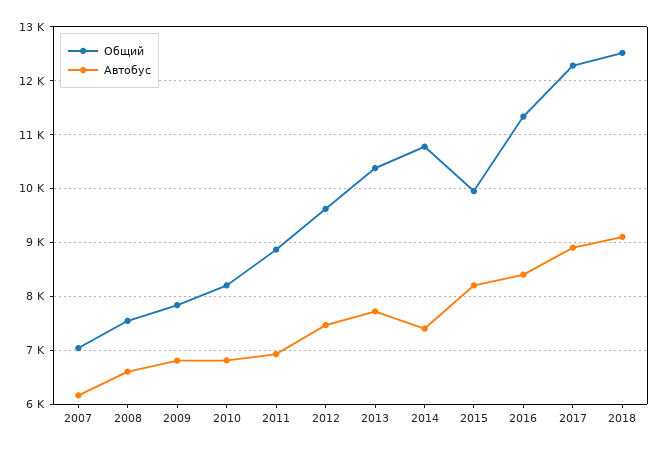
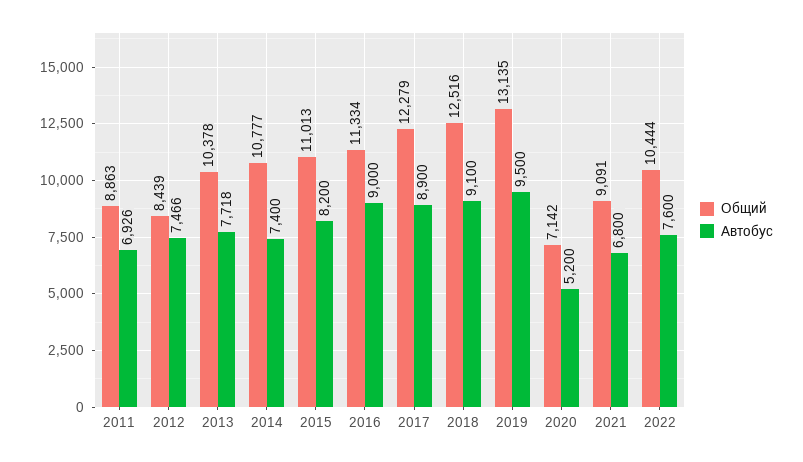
Общий, 2007: 7000 -> none
Автобус, 2007: 6200 -> none
Общий, 2008: 7600 -> none
Автобус, 2008: 6600 -> none
Общий, 2009: 7800 -> none
Автобус, 2009: 6800 -> none
Общий, 2010: 8200 -> none
Автобус, 2010: 6800 -> none
Общий, 2012: 9600 -> 8439
Общий, 2015: 10000 -> 11013
Автобус, 2016: 8400 -> 9000
Общий, 2019: none -> 13135
Автобус, 2019: none -> 9500
Общий, 2020: none -> 7142
Автобус, 2020: none -> 5200
Общий, 2021: none -> 9091
Автобус, 2021: none -> 6800
Общий, 2022: none -> 10444
Автобус, 2022: none -> 7600

